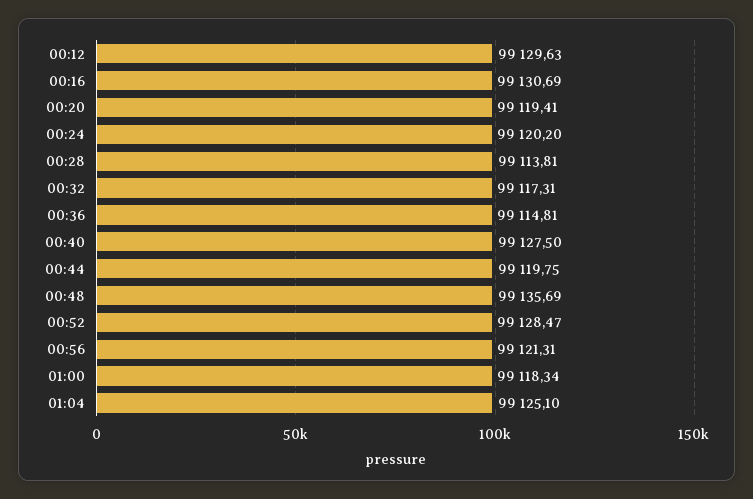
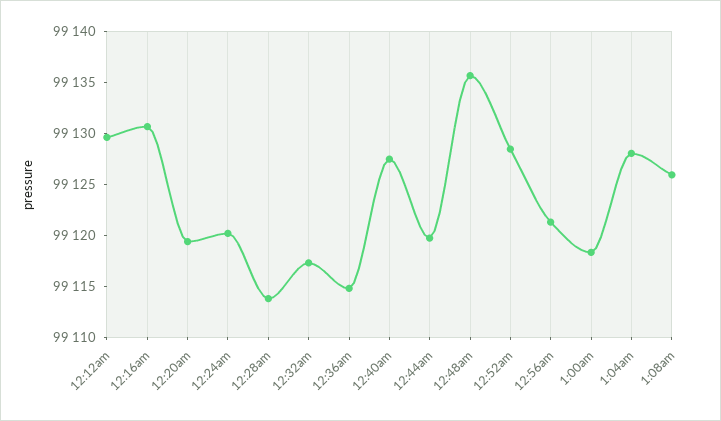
01:04: 99125.1 -> 99128
1:08am: none -> 99126

